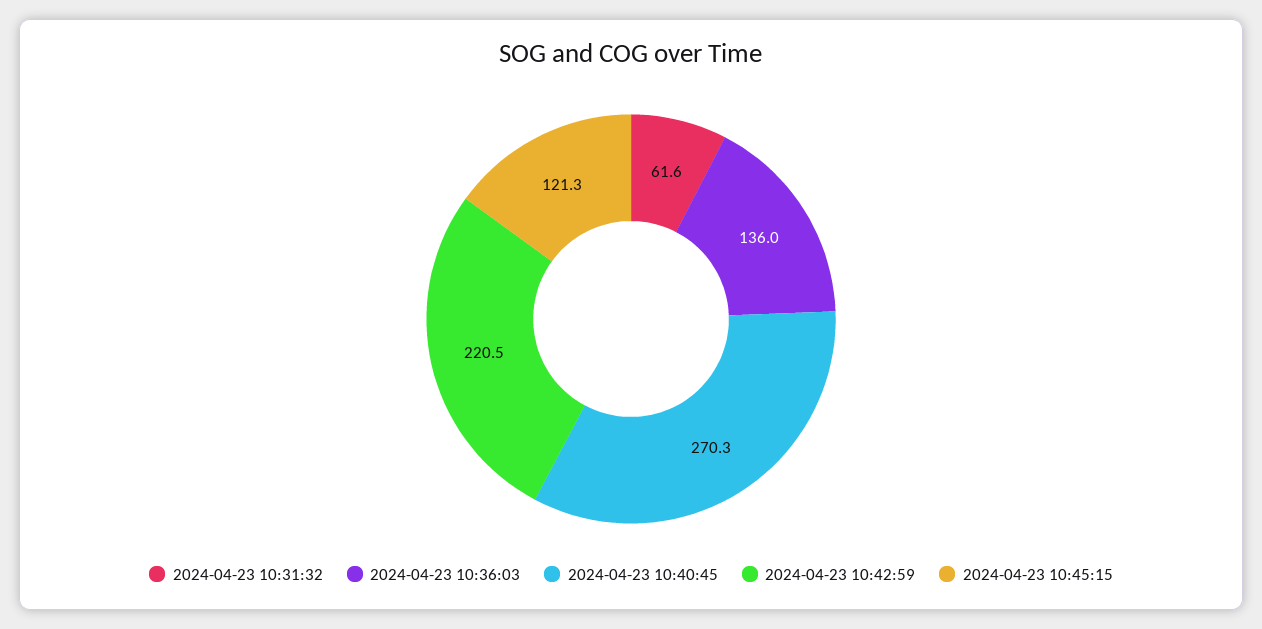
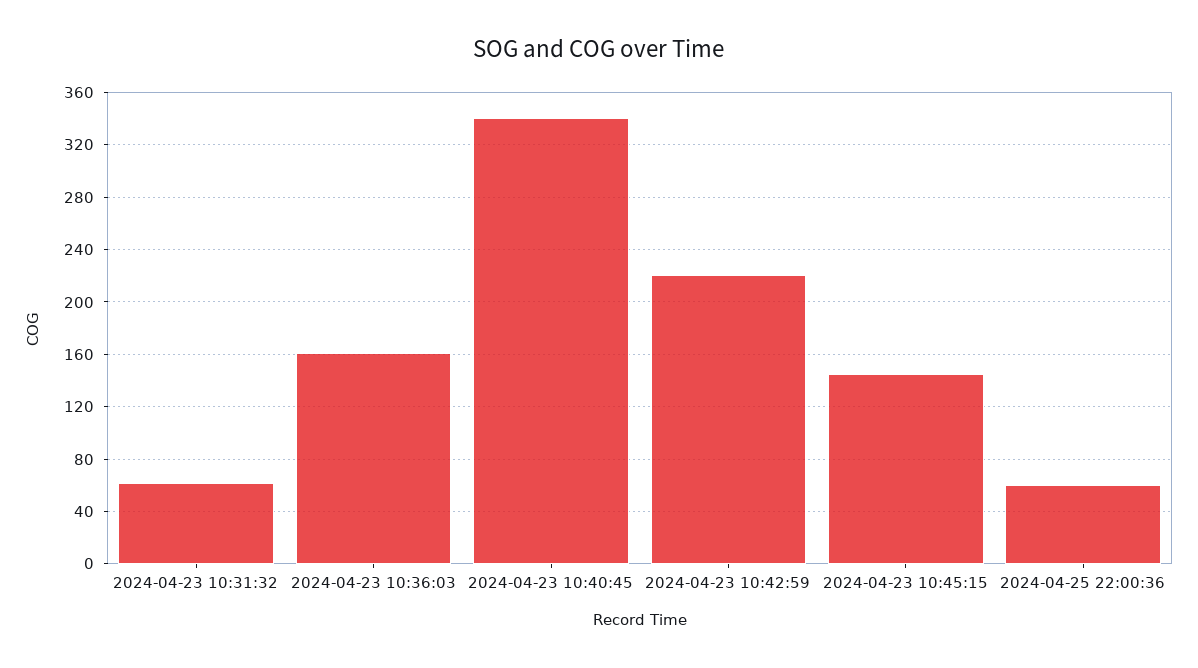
2024-04-23 10:36:03: 136 -> 160
2024-04-23 10:40:45: 270.3 -> 340
2024-04-23 10:45:15: 121.3 -> 145
2024-04-25 22:00:36: none -> 60

